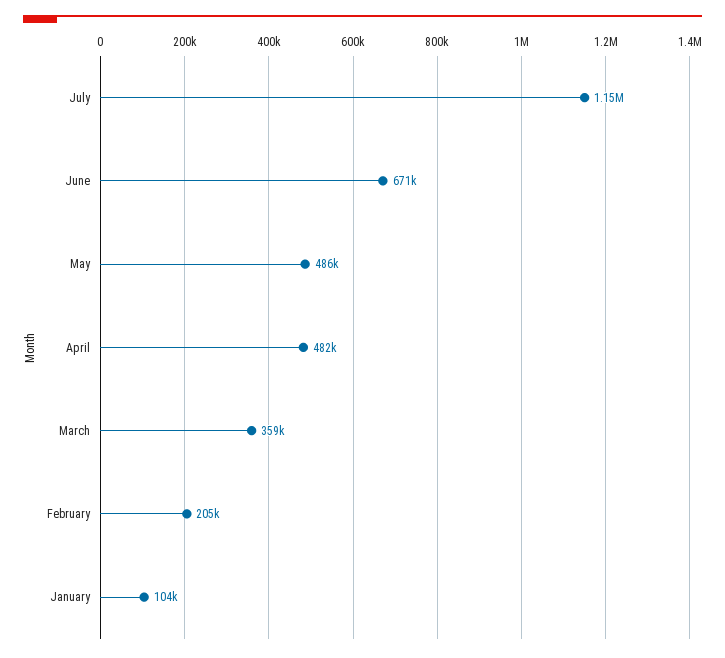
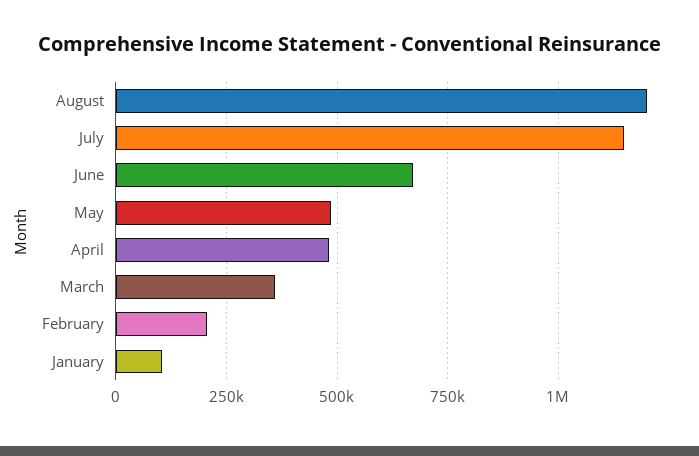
August: none -> 1200000

